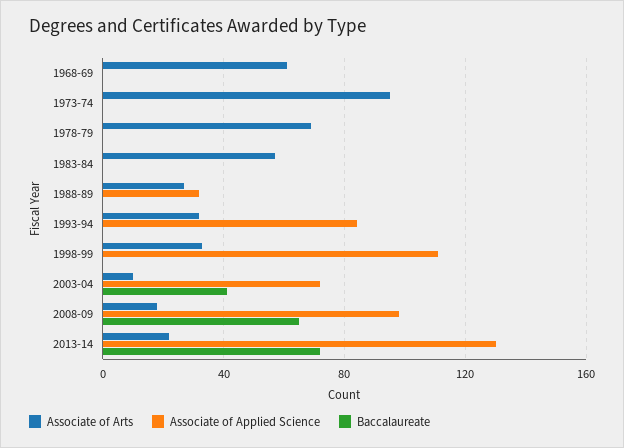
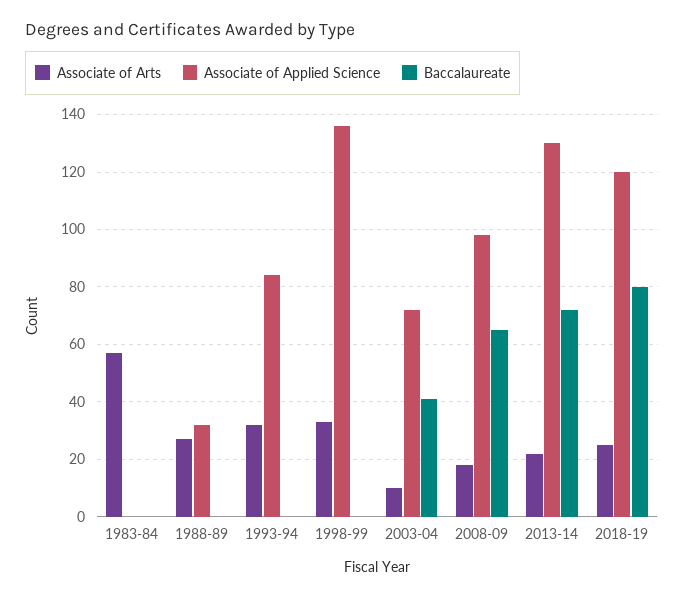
Associate of Arts, 1968-69: 60 -> none
Associate of Applied Science, 1968-69: 0 -> none
Baccalaureate, 1968-69: 0 -> none
Associate of Arts, 1973-74: 95 -> none
Associate of Applied Science, 1973-74: 0 -> none
Baccalaureate, 1973-74: 0 -> none
Associate of Arts, 1978-79: 70 -> none
Associate of Applied Science, 1978-79: 0 -> none
Baccalaureate, 1978-79: 0 -> none
Associate of Applied Science, 1998-99: 110 -> 135
Associate of Arts, 2018-19: none -> 25
Associate of Applied Science, 2018-19: none -> 120
Baccalaureate, 2018-19: none -> 80

